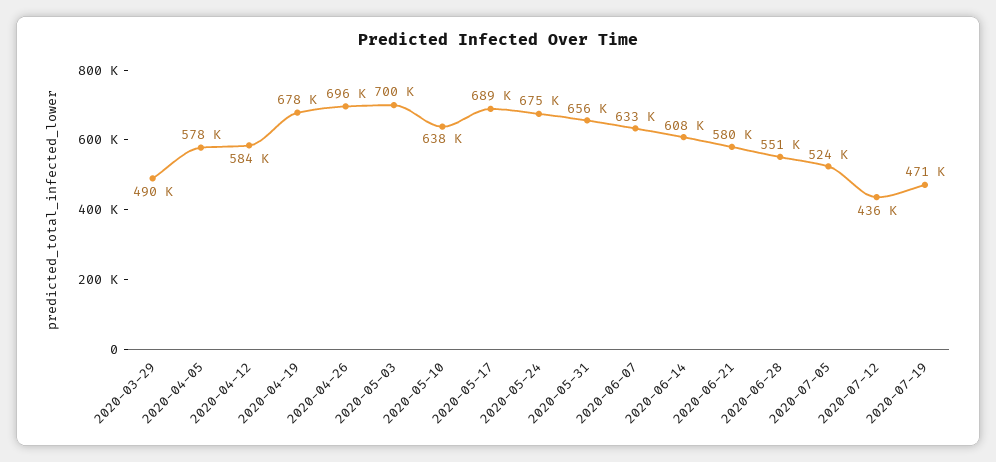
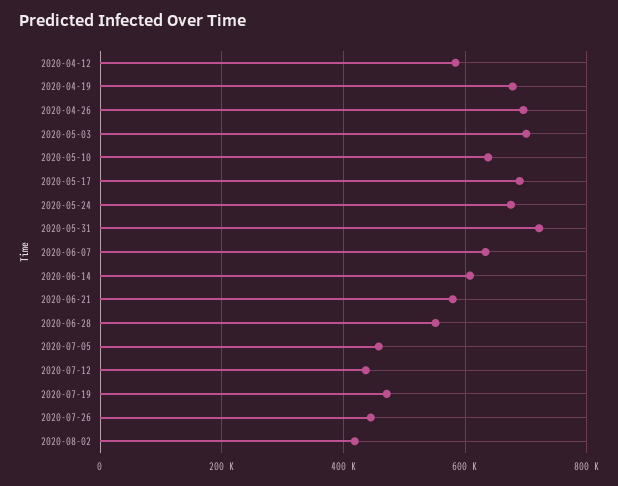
2020-03-29: 490000 -> none
2020-04-05: 578000 -> none
2020-05-31: 656000 -> 720000
2020-07-05: 524000 -> 460000
2020-07-26: none -> 440000
2020-08-02: none -> 420000

